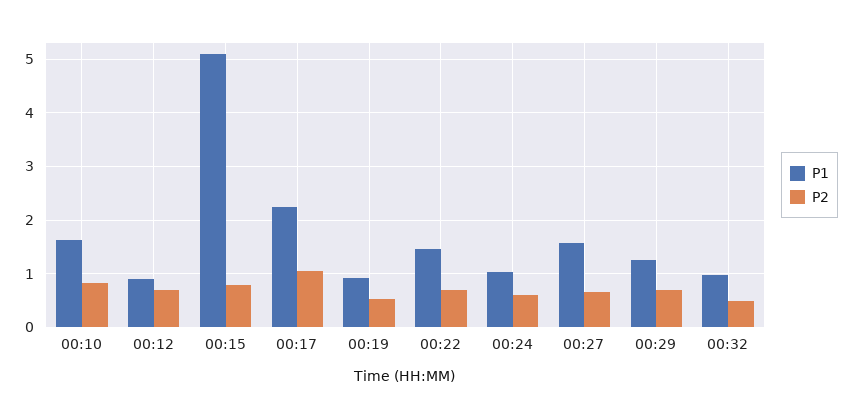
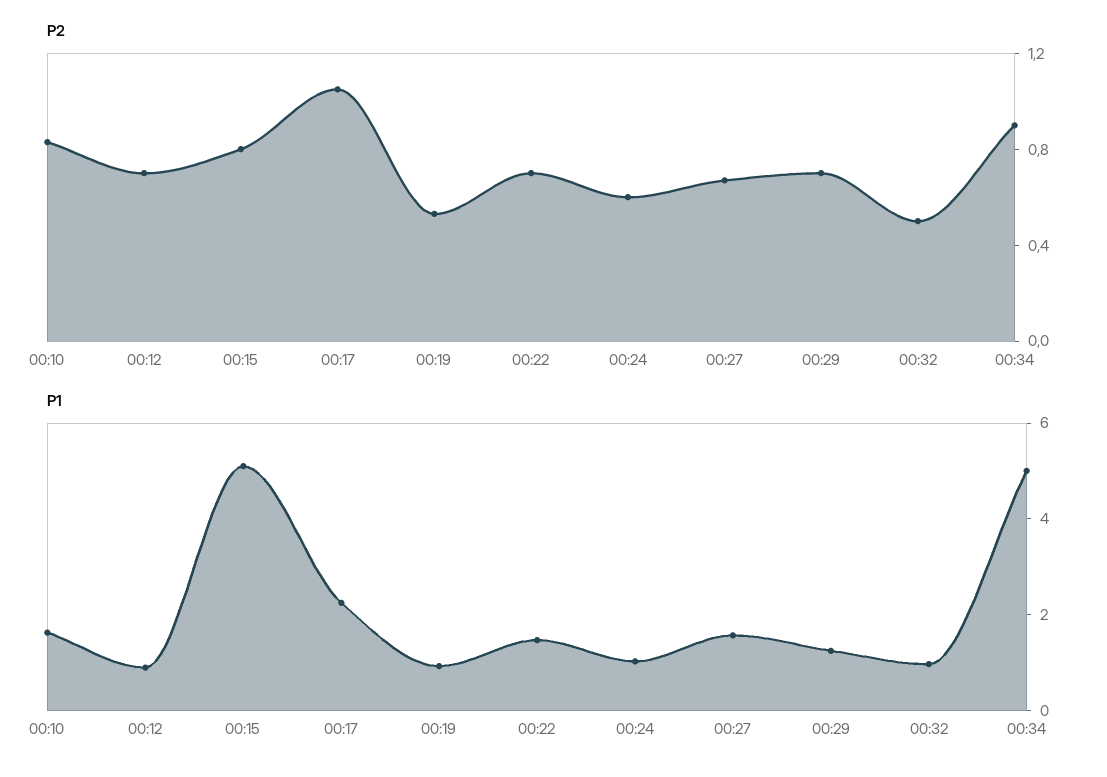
P2, 00:34: none -> 0.9
P1, 00:34: none -> 5

